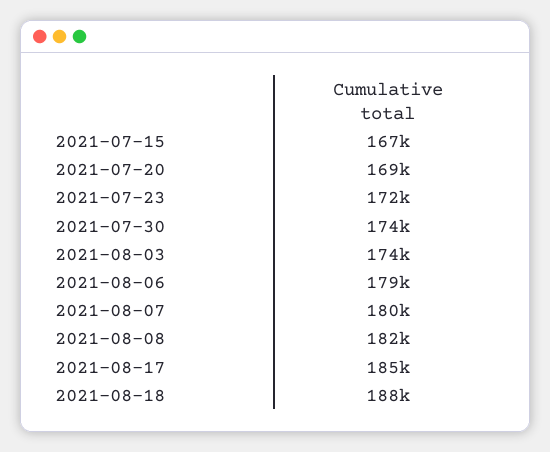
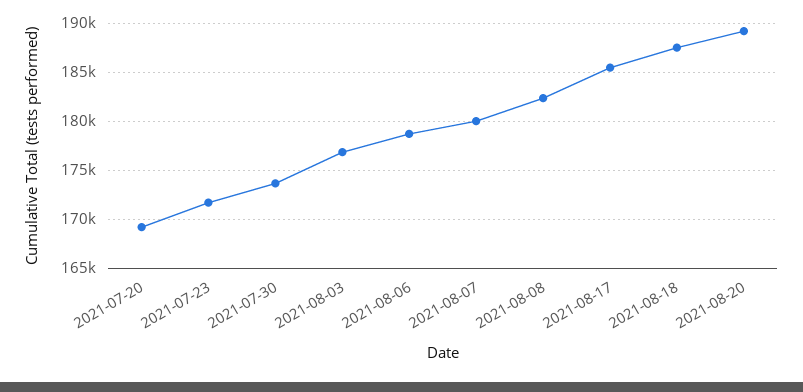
2021-07-15: 167000 -> none
2021-08-03: 174000 -> 177000
2021-08-20: none -> 189000

